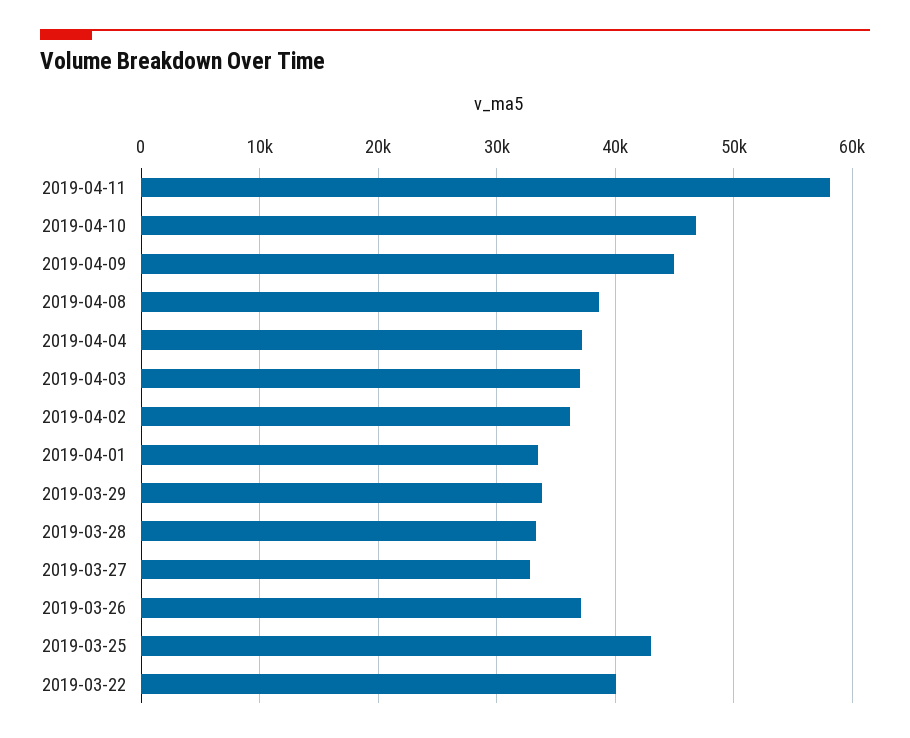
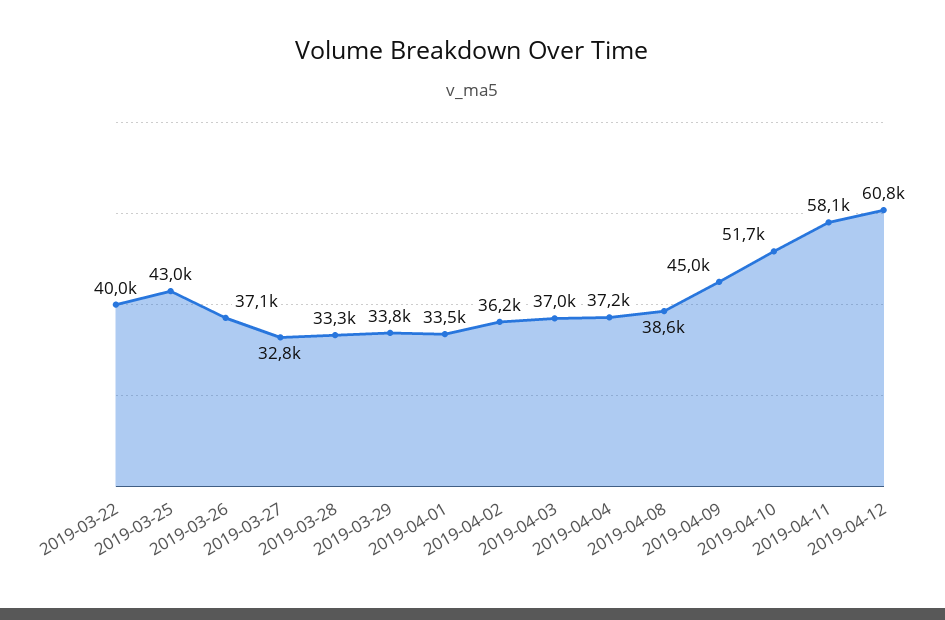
2019-04-10: 47000 -> 51700
2019-04-12: none -> 60800

